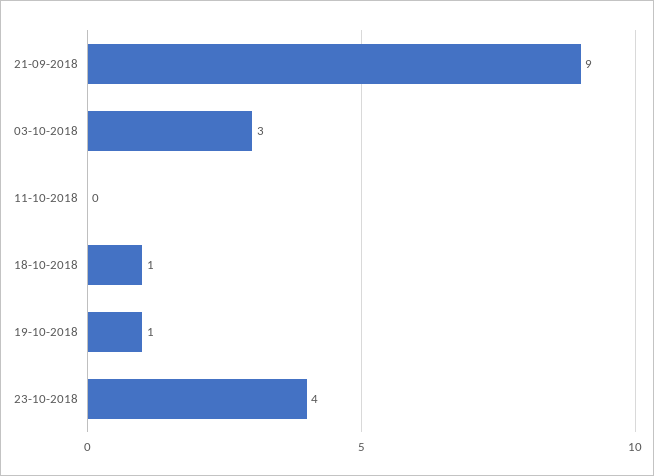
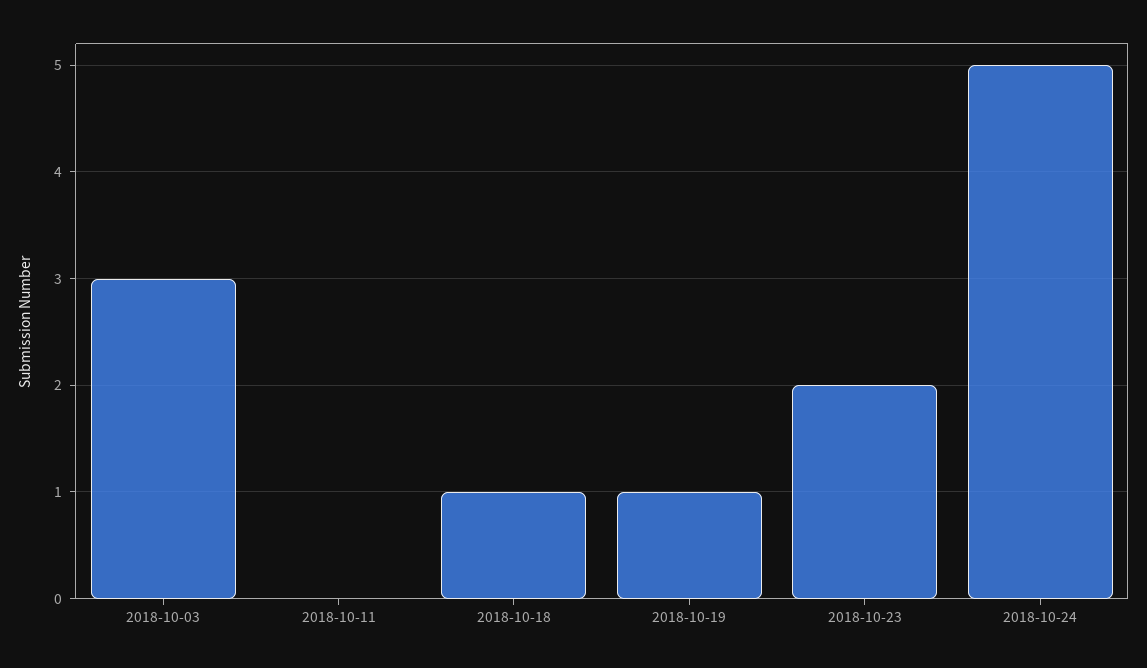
21-09-2018: 9 -> none
23-10-2018: 4 -> 2
2018-10-24: none -> 5

